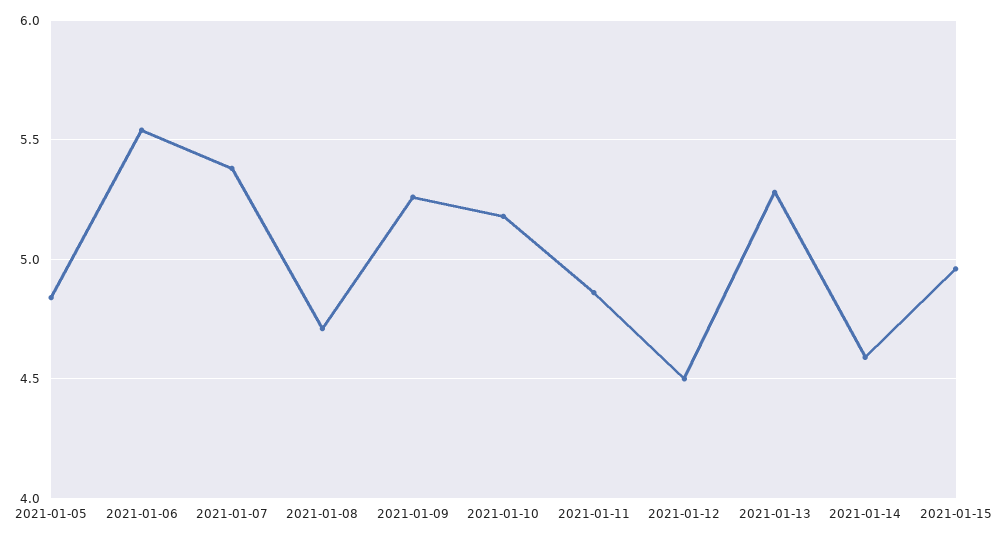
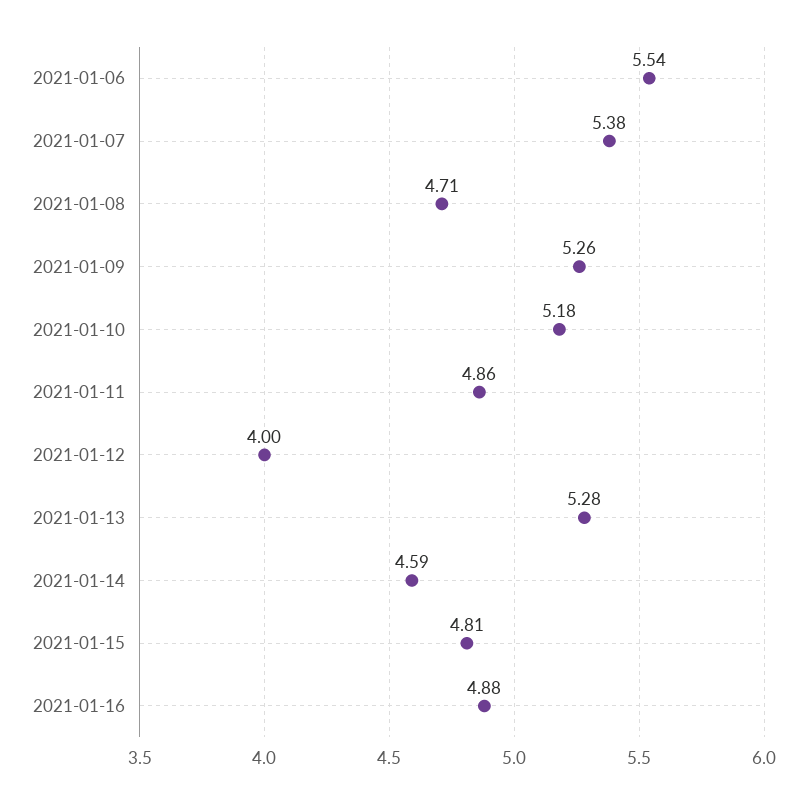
2021-01-05: 4.85 -> none
2021-01-12: 4.5 -> 4
2021-01-15: 4.95 -> 4.81
2021-01-16: none -> 4.88

